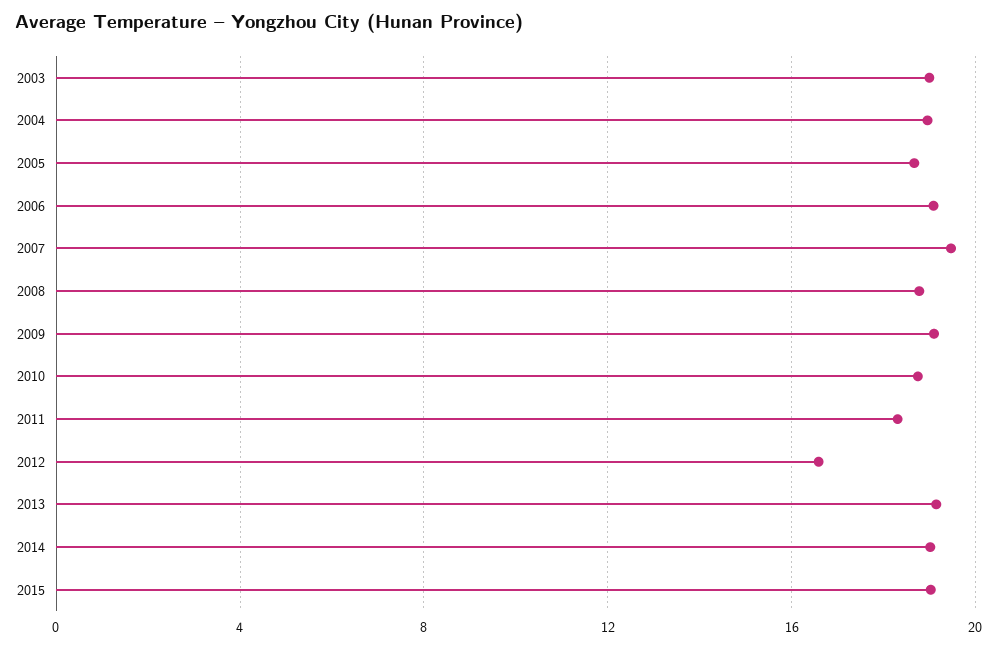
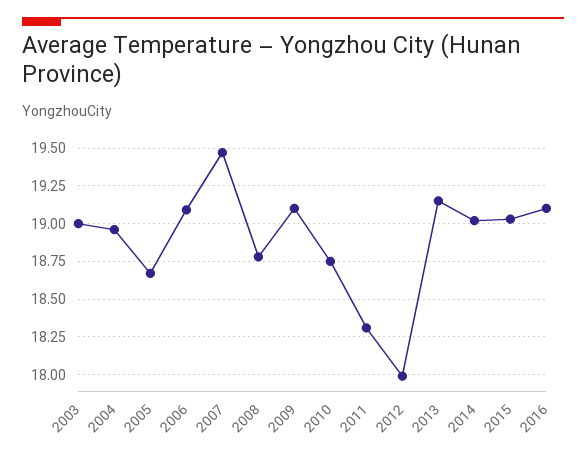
2012: 16.5 -> 18
2016: none -> 19.1

